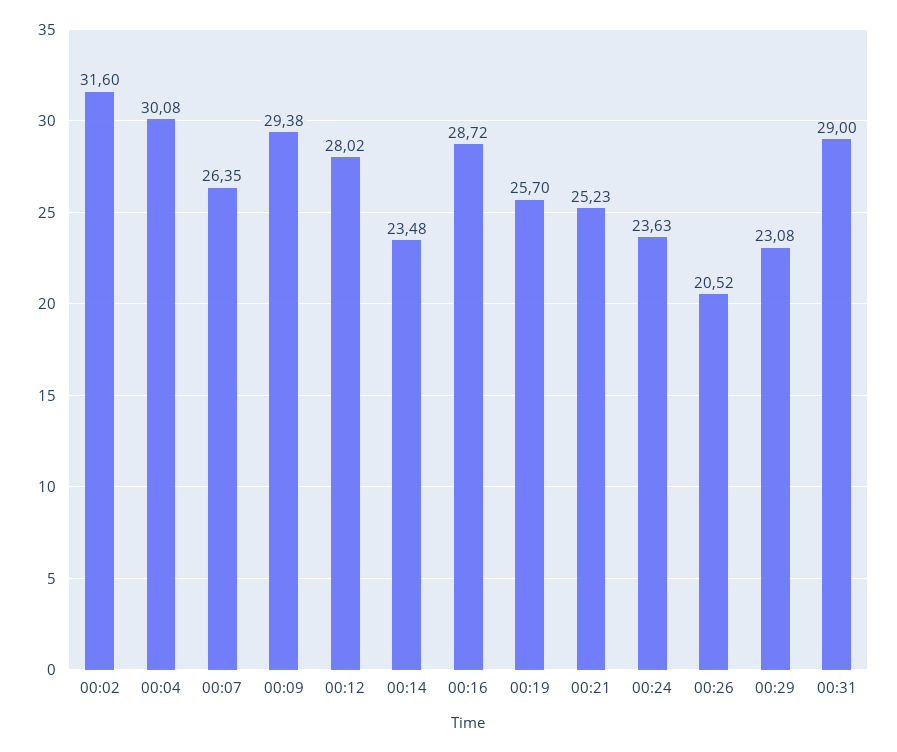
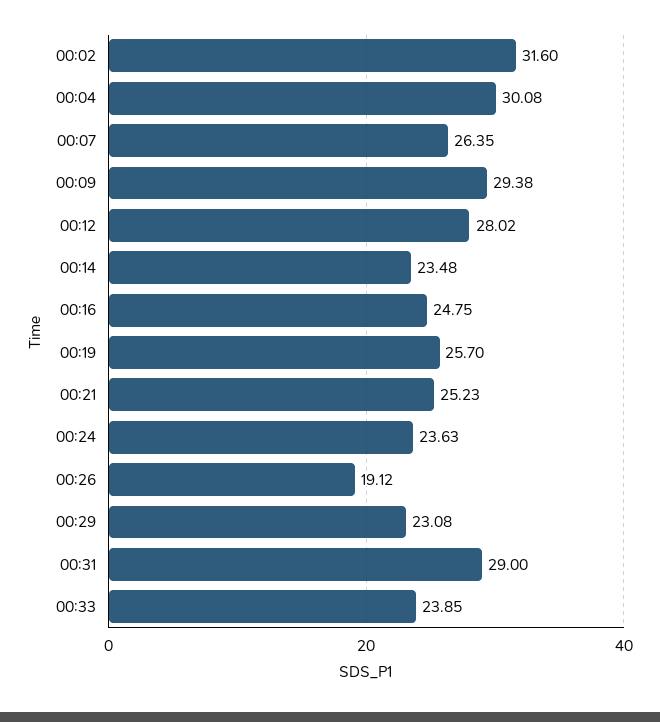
00:16: 28.72 -> 24.75
00:26: 20.52 -> 19.12
00:33: none -> 23.85

